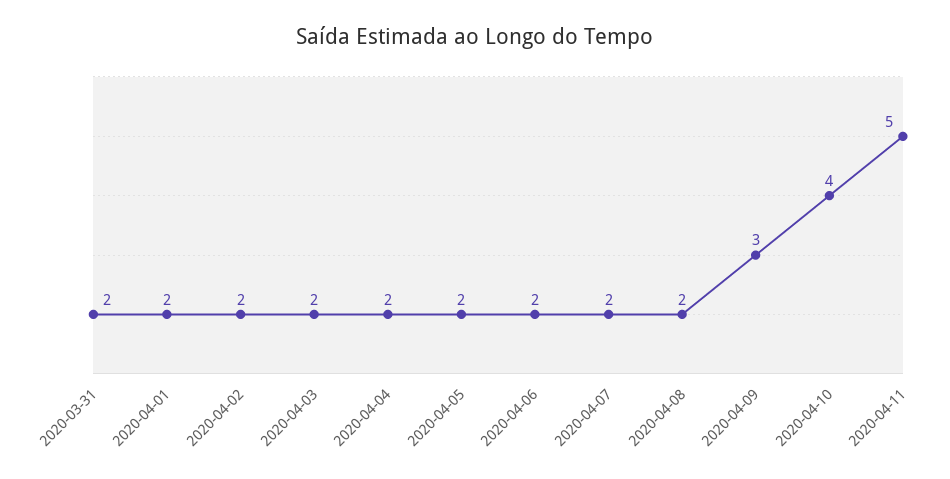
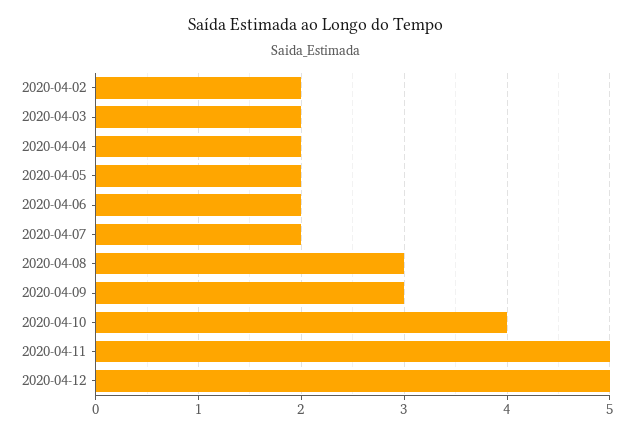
2020-03-31: 2 -> none
2020-04-01: 2 -> none
2020-04-08: 2 -> 3
2020-04-12: none -> 5

